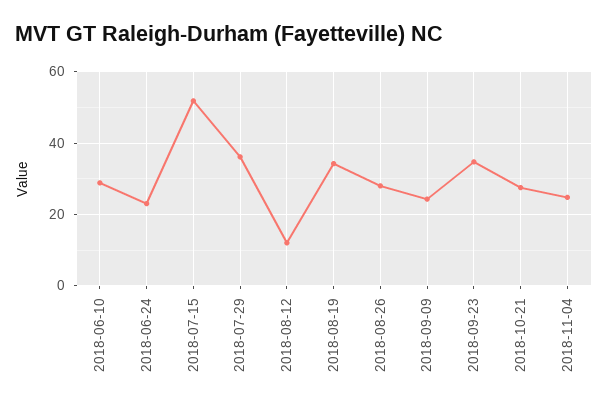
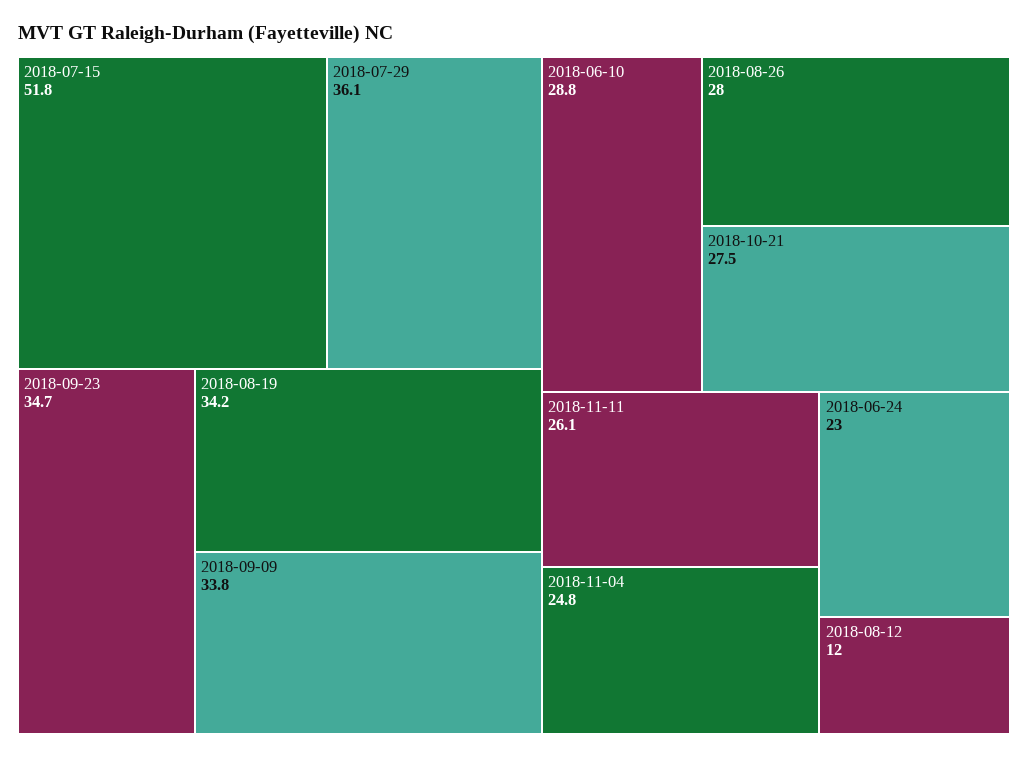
2018-09-09: 24 -> 33.8
2018-11-11: none -> 26.1

